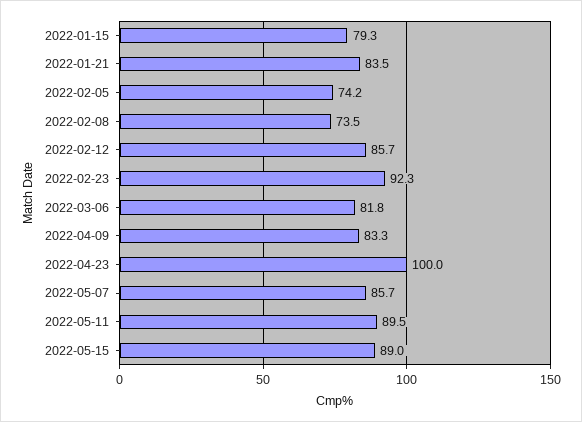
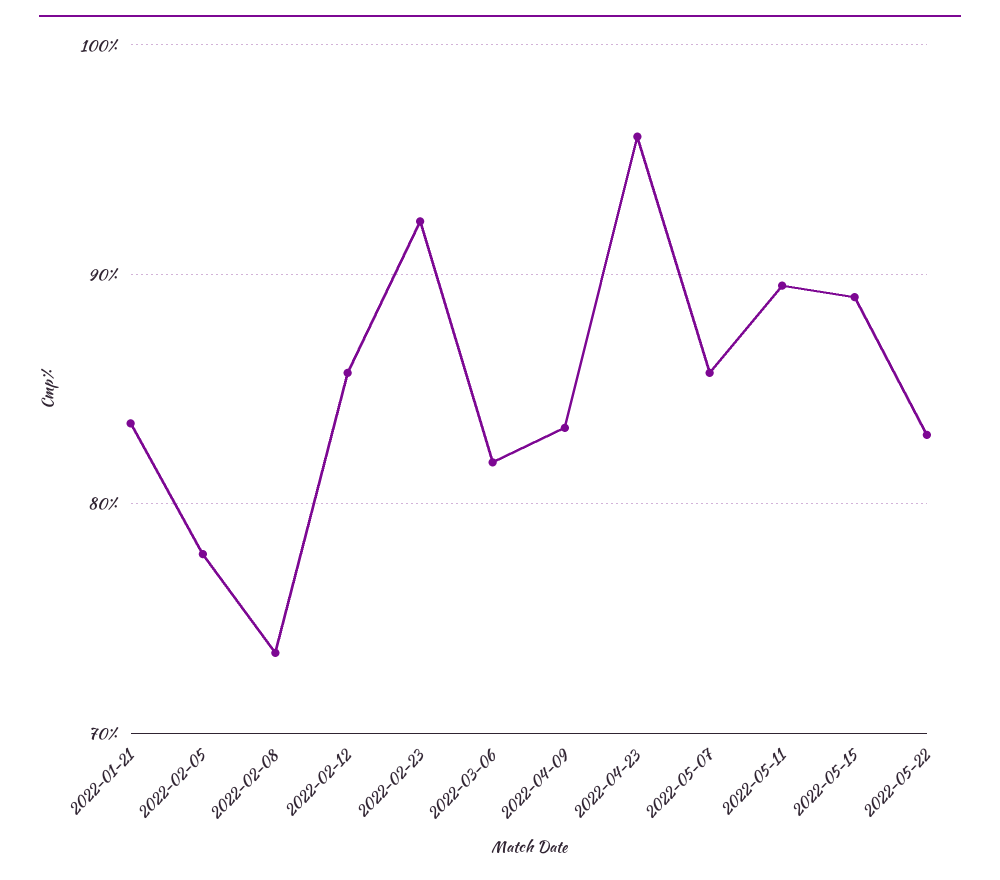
2022-01-15: 79.3 -> none
2022-02-05: 74.2 -> 78
2022-04-23: 100 -> 96
2022-05-22: none -> 83

